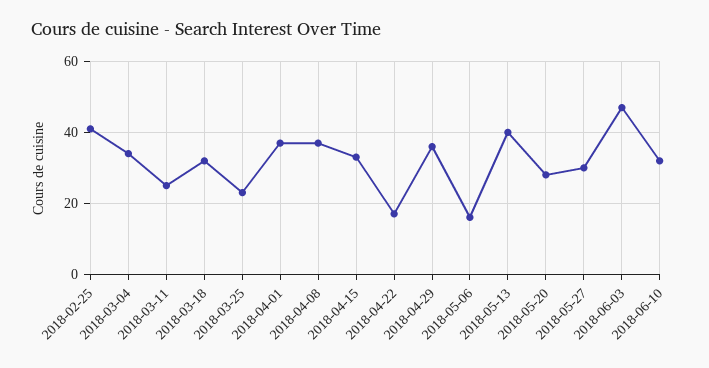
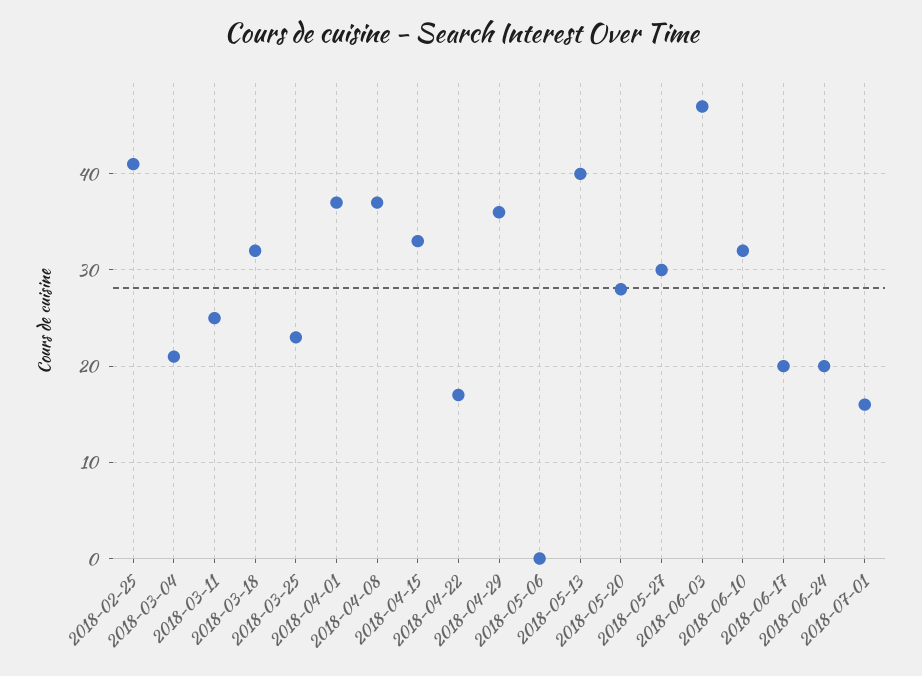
2018-03-04: 35 -> 21
2018-05-06: 15 -> 0
2018-06-17: none -> 20
2018-06-24: none -> 20
2018-07-01: none -> 16

